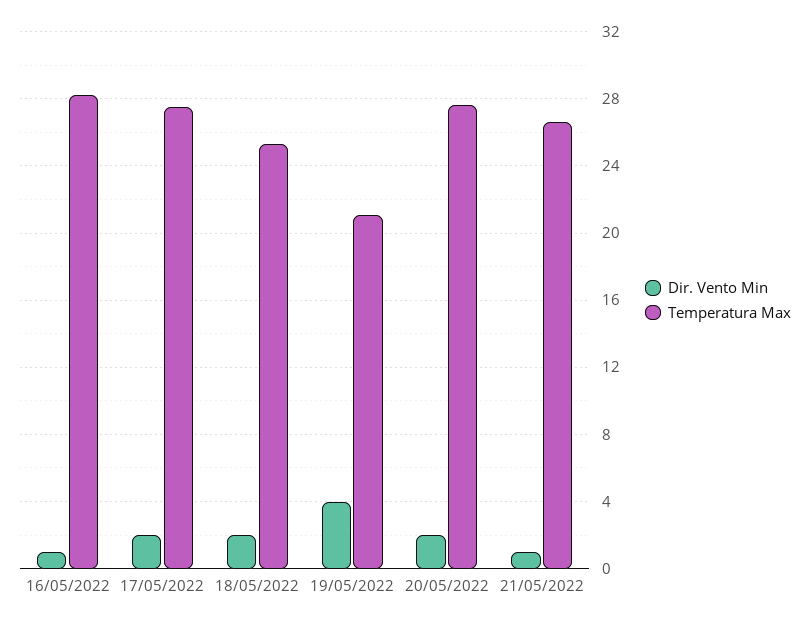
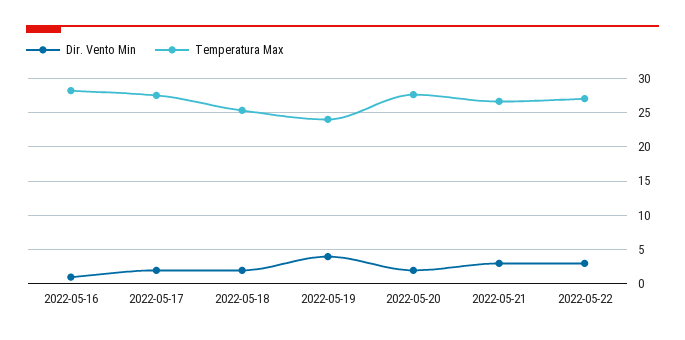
Temperatura Max, 19/05/2022: 21 -> 24
Dir. Vento Min, 21/05/2022: 1 -> 3
Dir. Vento Min, 2022-05-22: none -> 3
Temperatura Max, 2022-05-22: none -> 27

